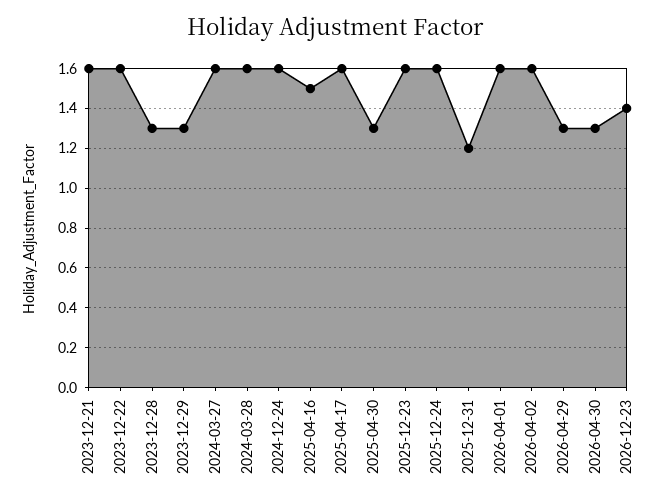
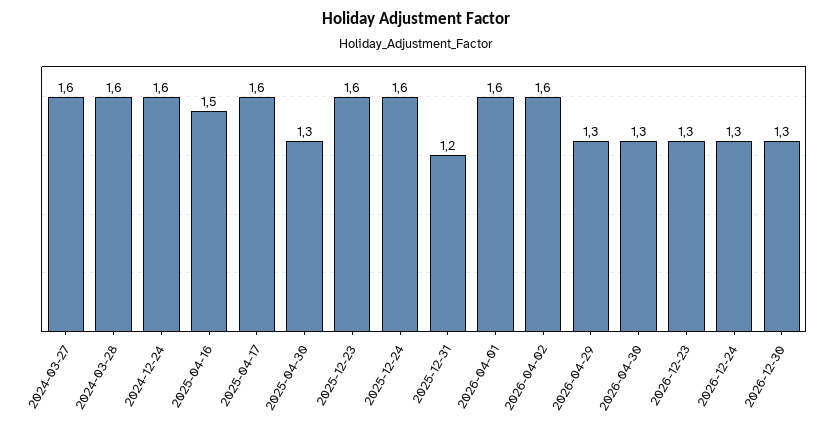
2023-12-21: 1.6 -> none
2023-12-22: 1.6 -> none
2023-12-28: 1.3 -> none
2023-12-29: 1.3 -> none
2026-12-23: 1.4 -> 1.3
2026-12-24: none -> 1.3
2026-12-30: none -> 1.3

